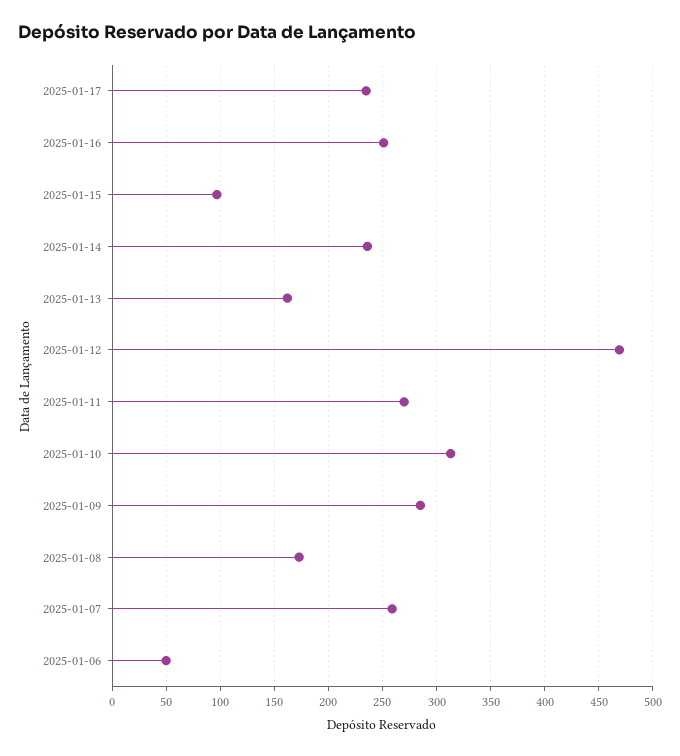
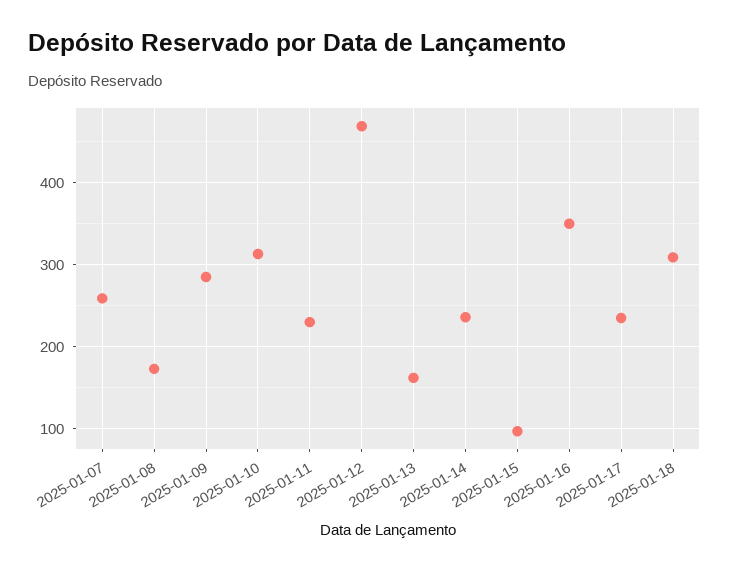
2025-01-16: 250 -> 350
2025-01-11: 270 -> 230
2025-01-06: 50 -> none
2025-01-18: none -> 310

